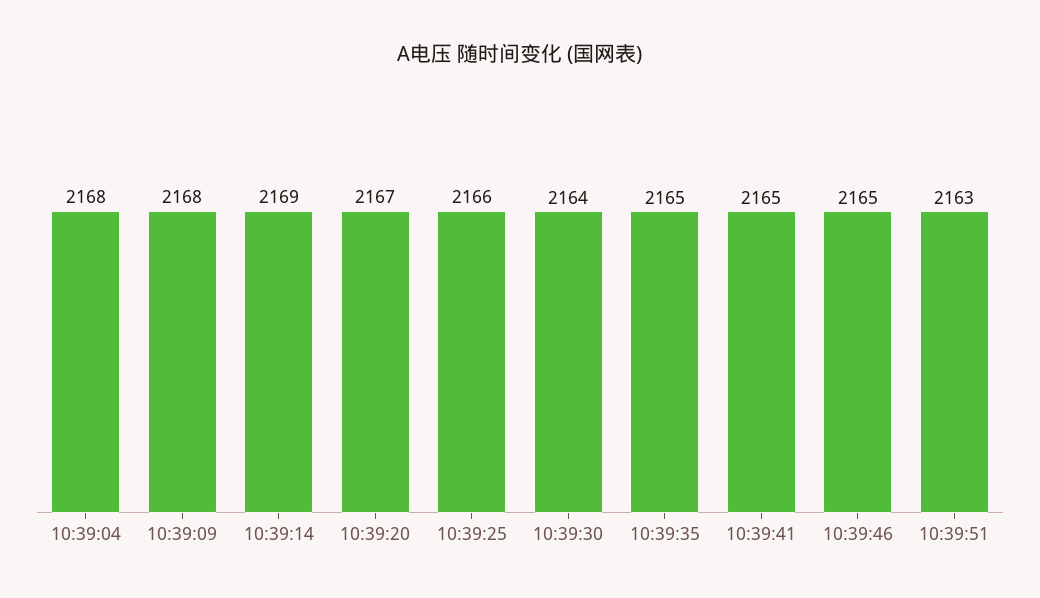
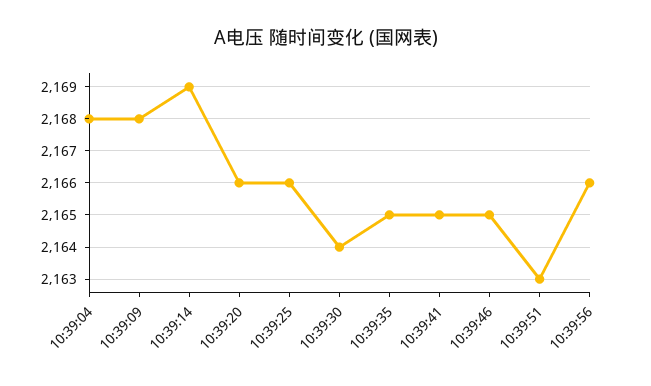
10:39:20: 2167 -> 2166
10:39:56: none -> 2166

